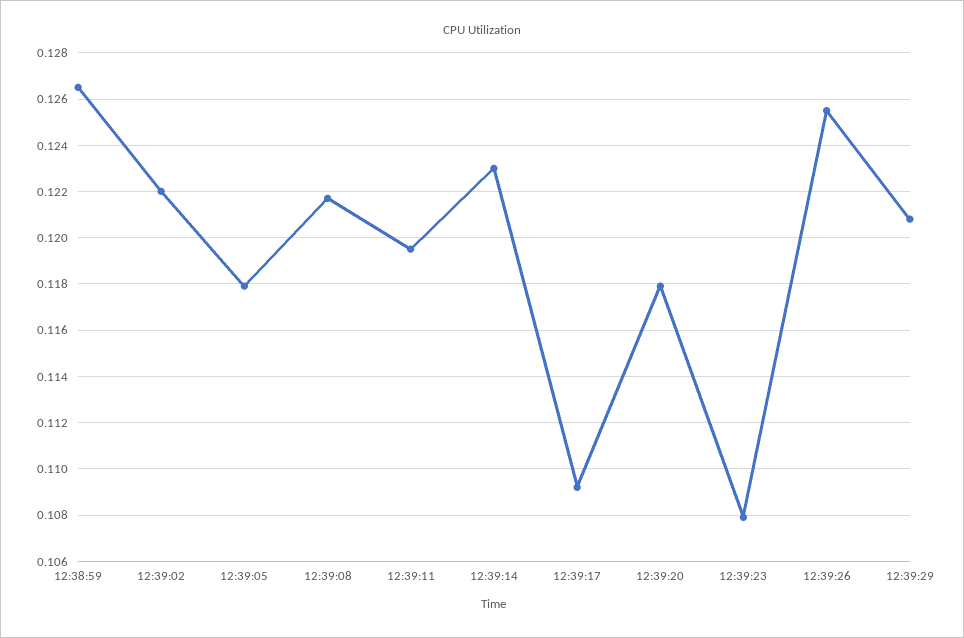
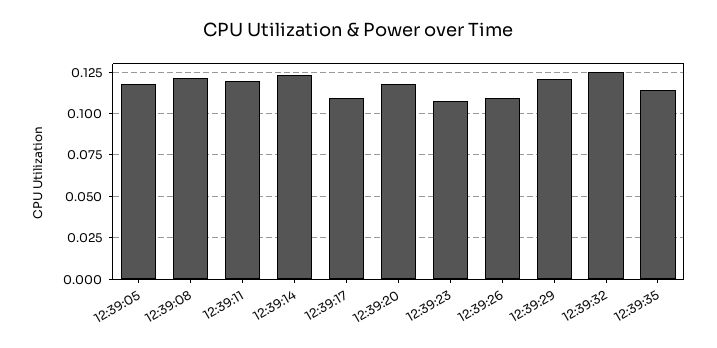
12:38:59: 0.1265 -> none
12:39:02: 0.122 -> none
12:39:26: 0.1255 -> 0.11
12:39:32: none -> 0.125
12:39:35: none -> 0.115

